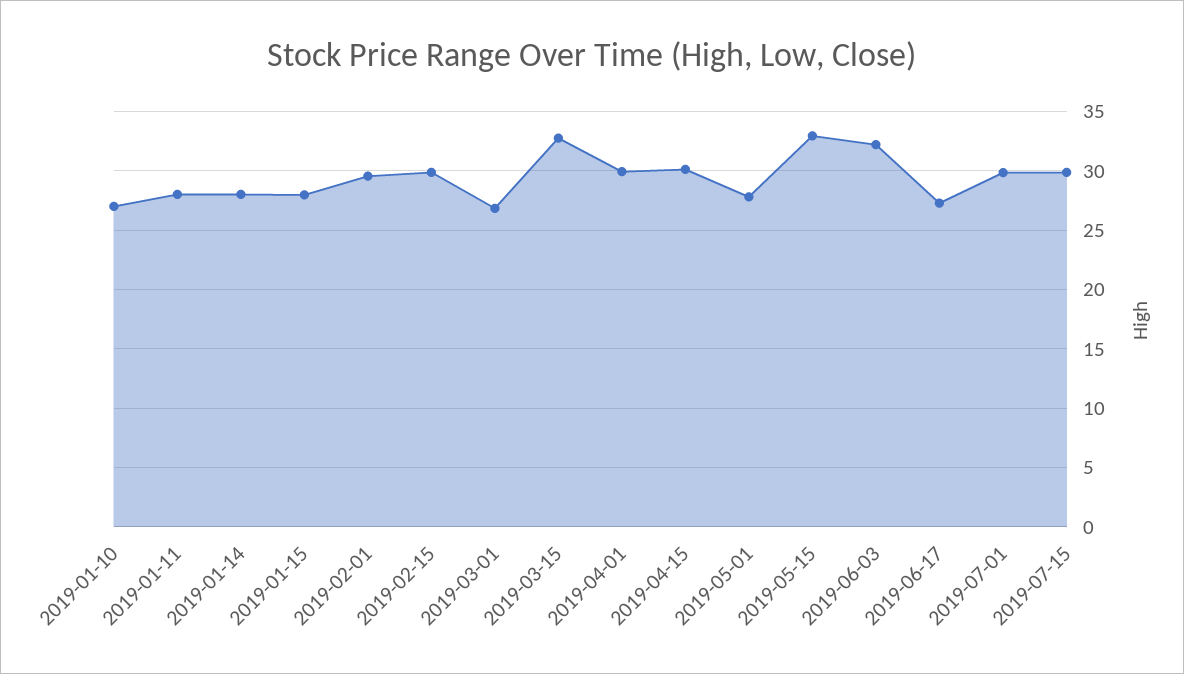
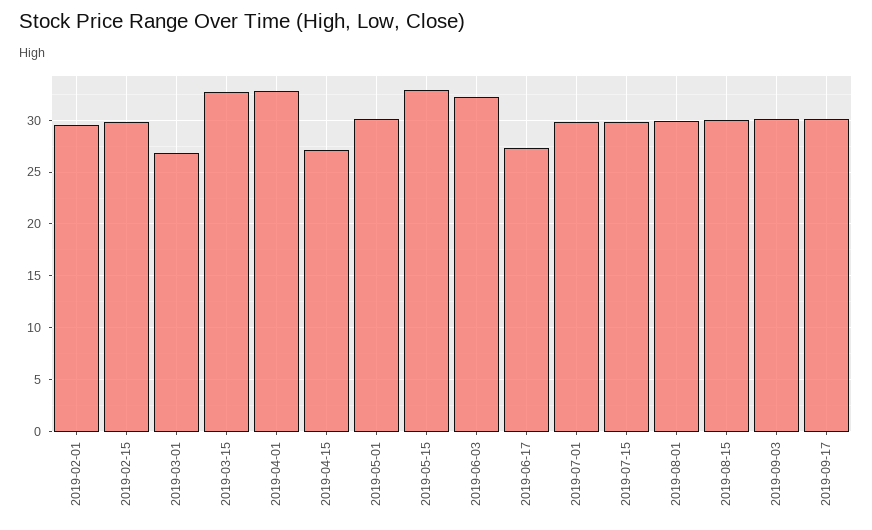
2019-01-10: 27 -> none
2019-01-11: 28 -> none
2019-01-14: 28 -> none
2019-01-15: 28 -> none
2019-04-01: 30 -> 33
2019-04-15: 30 -> 27
2019-05-01: 28 -> 30
2019-08-01: none -> 30
2019-08-15: none -> 30
2019-09-03: none -> 30
2019-09-17: none -> 30

